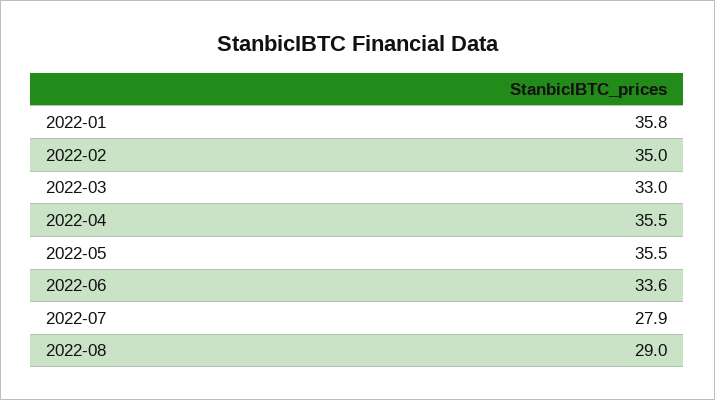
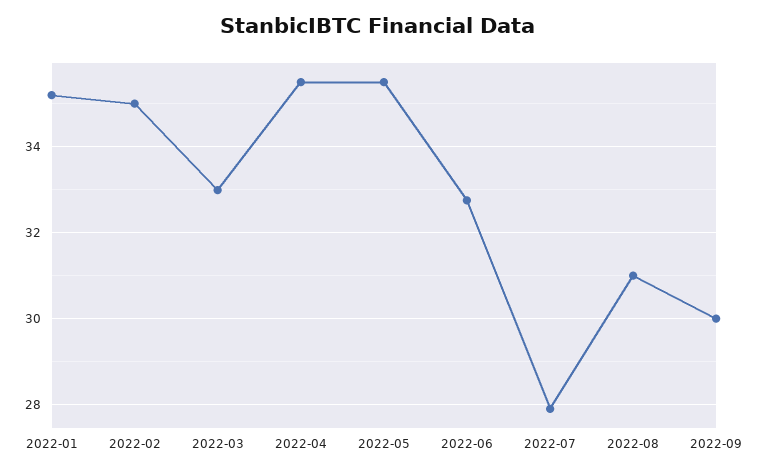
2022-01: 35.8 -> 35.2
2022-06: 33.6 -> 32.8
2022-08: 29 -> 31
2022-09: none -> 30

